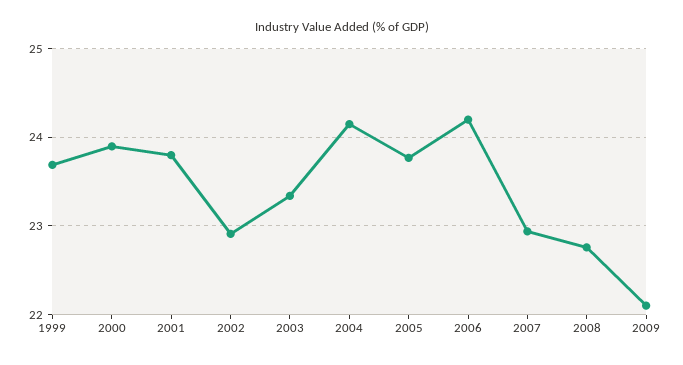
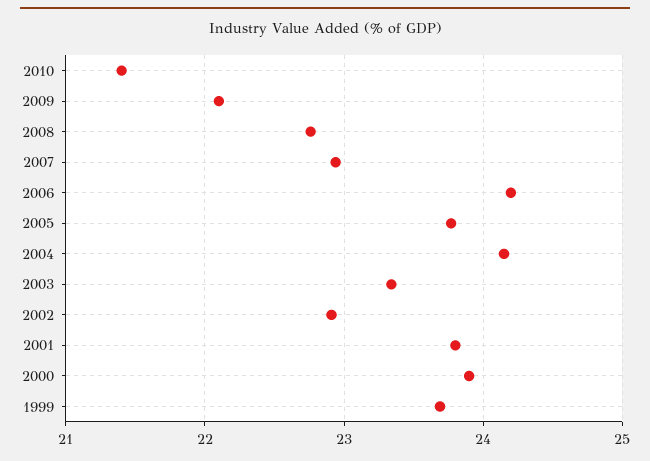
2010: none -> 21.4

